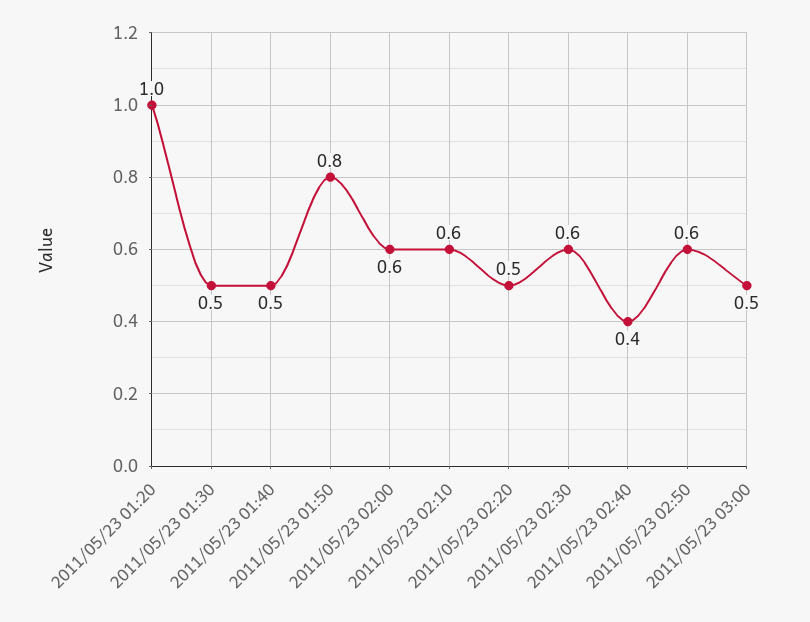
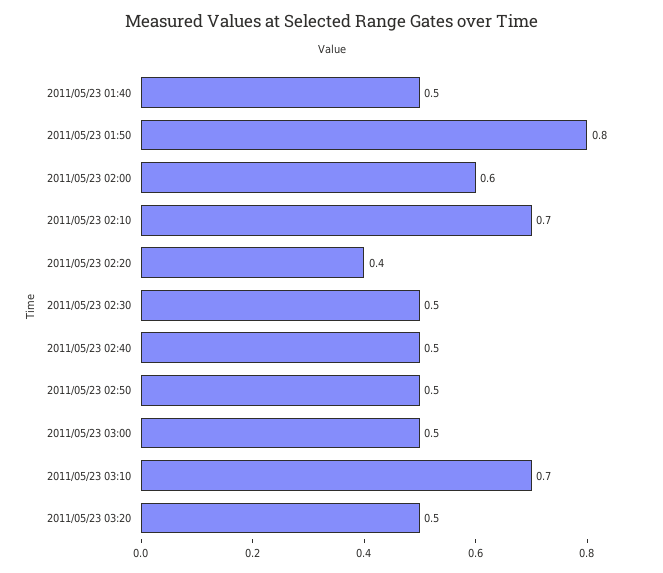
2011/05/23 01:20: 1 -> none
2011/05/23 01:30: 0.5 -> none
2011/05/23 02:10: 0.6 -> 0.7
2011/05/23 02:20: 0.5 -> 0.4
2011/05/23 02:30: 0.6 -> 0.5
2011/05/23 02:40: 0.4 -> 0.5
2011/05/23 02:50: 0.6 -> 0.5
2011/05/23 03:10: none -> 0.7
2011/05/23 03:20: none -> 0.5

